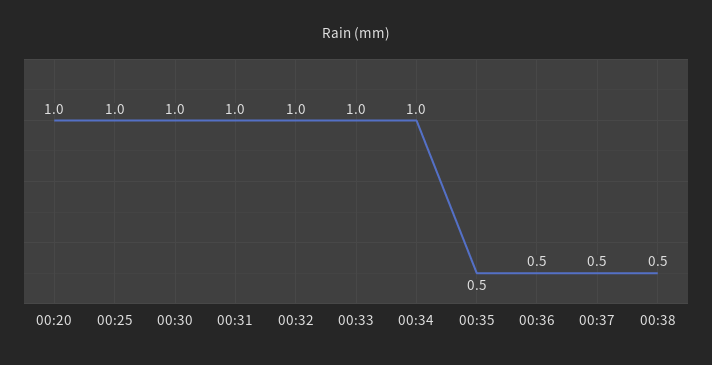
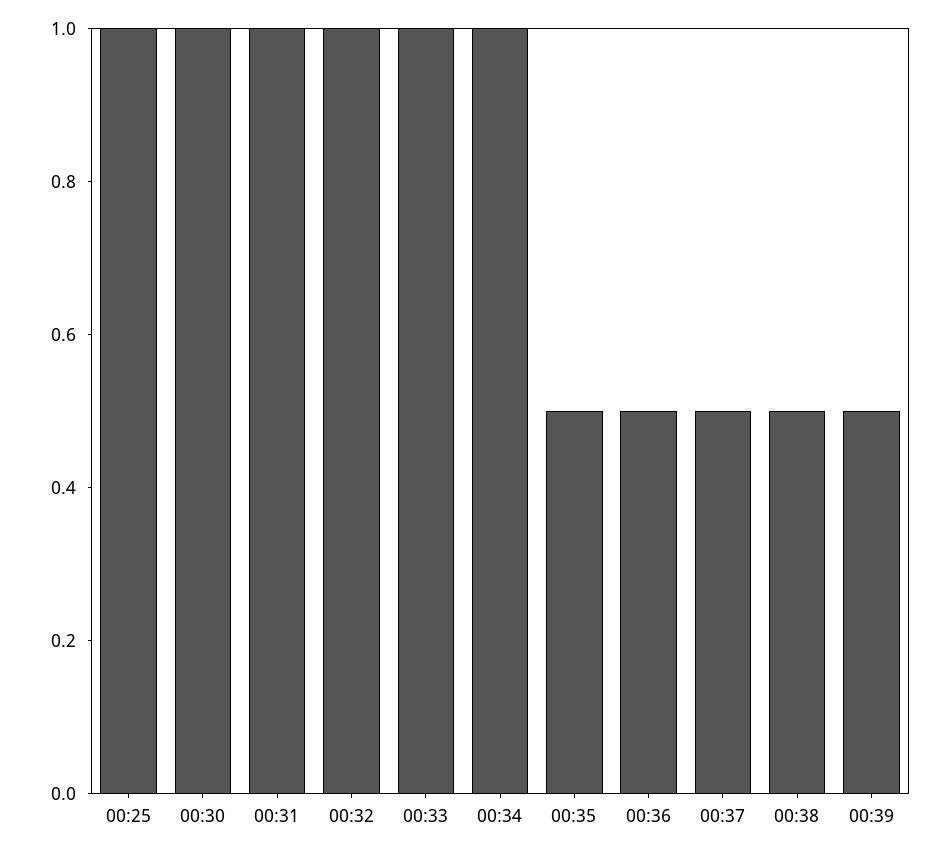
00:20: 1 -> none
00:39: none -> 0.5

